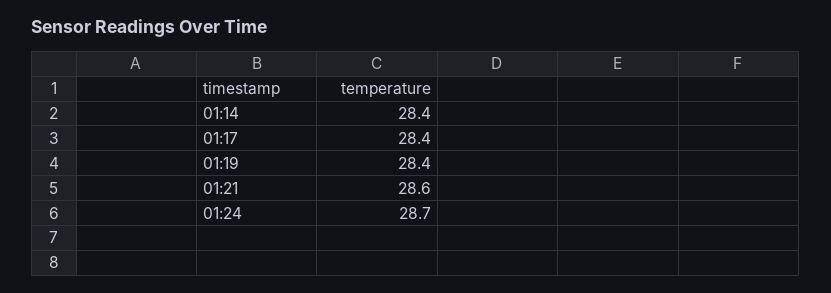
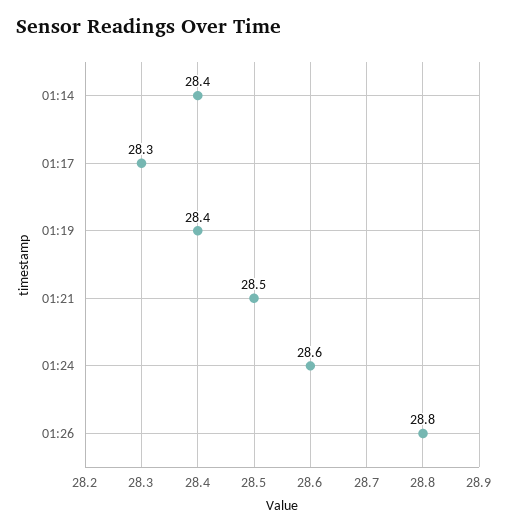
01:17: 28.4 -> 28.3
01:21: 28.6 -> 28.5
01:24: 28.7 -> 28.6
01:26: none -> 28.8

